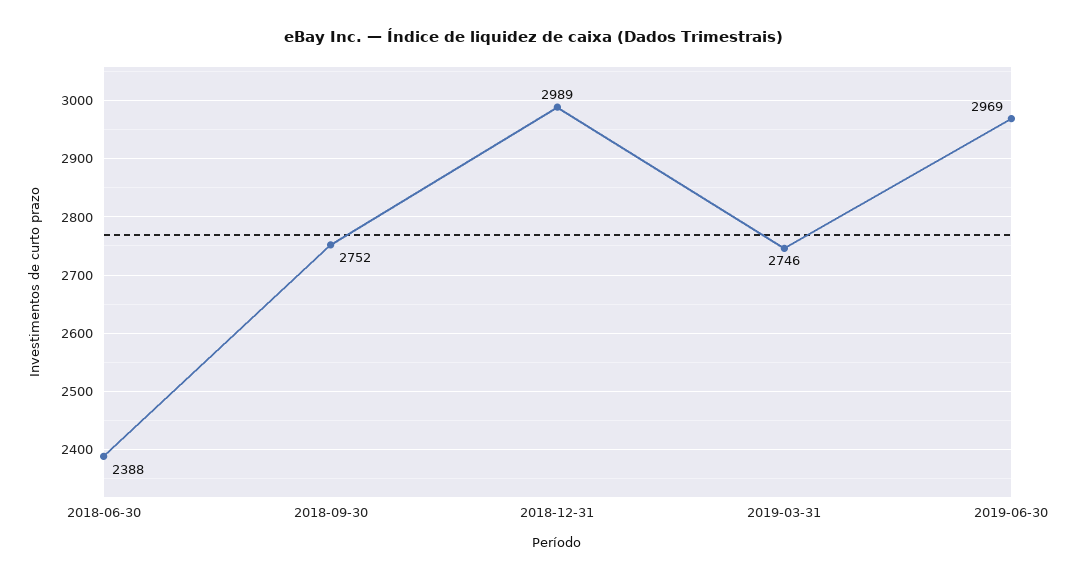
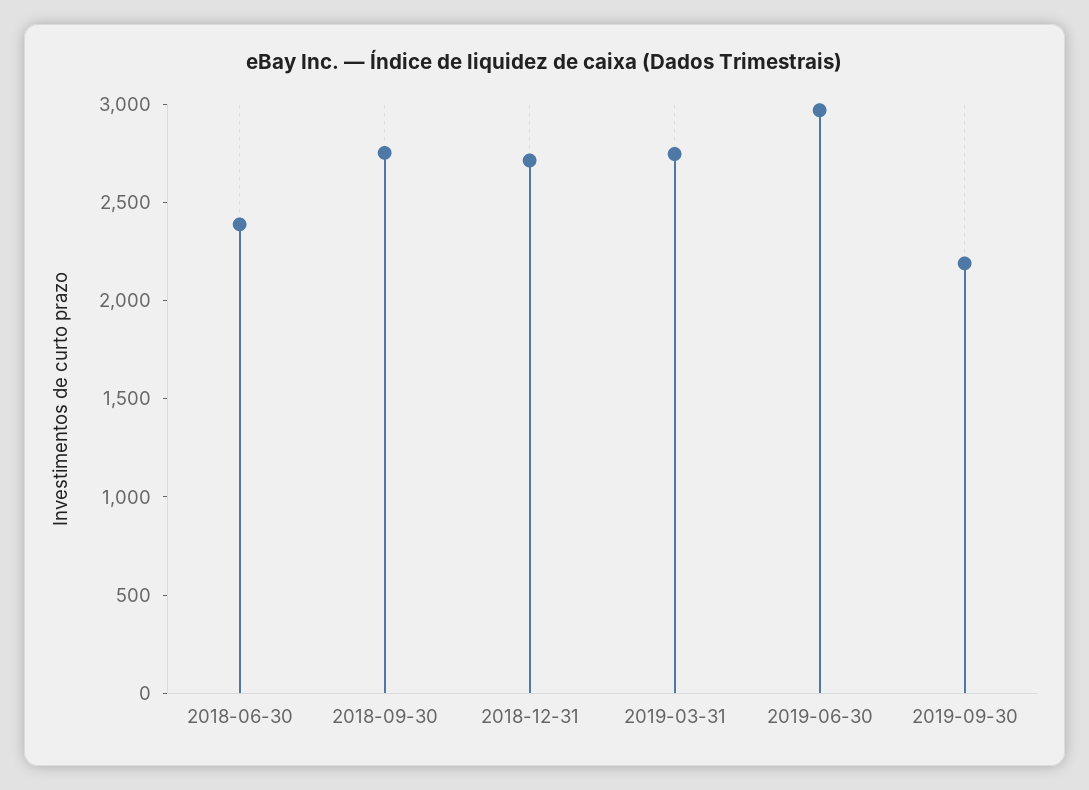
2018-12-31: 2989 -> 2700
2019-09-30: none -> 2200

